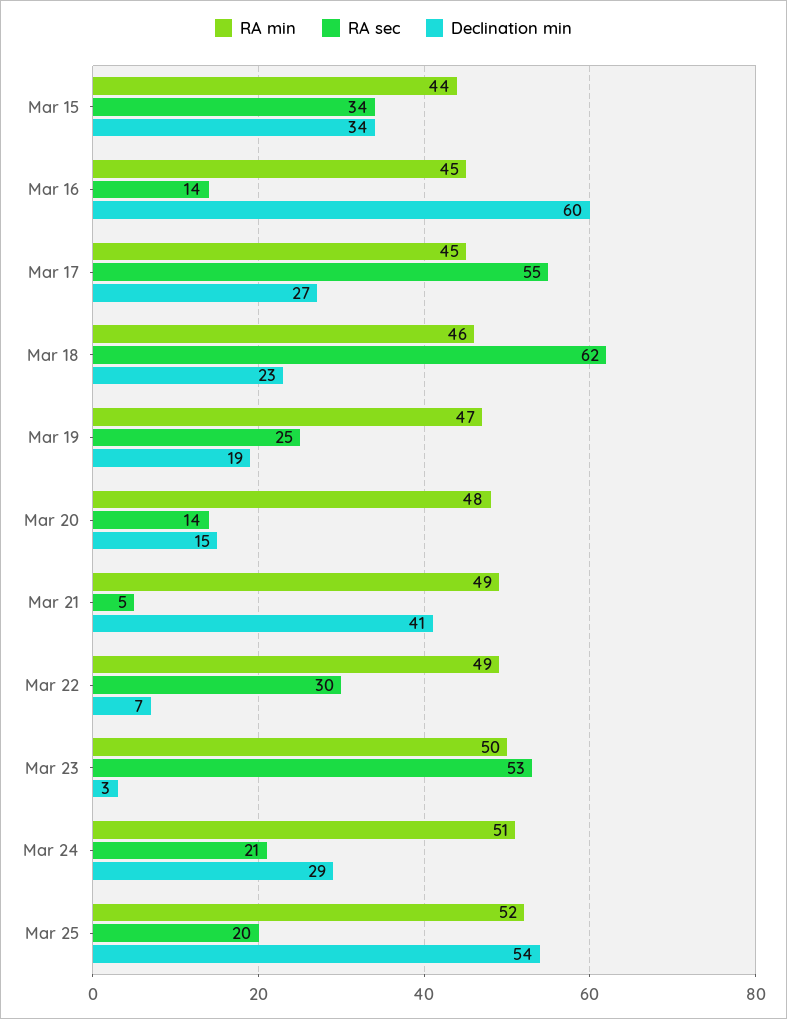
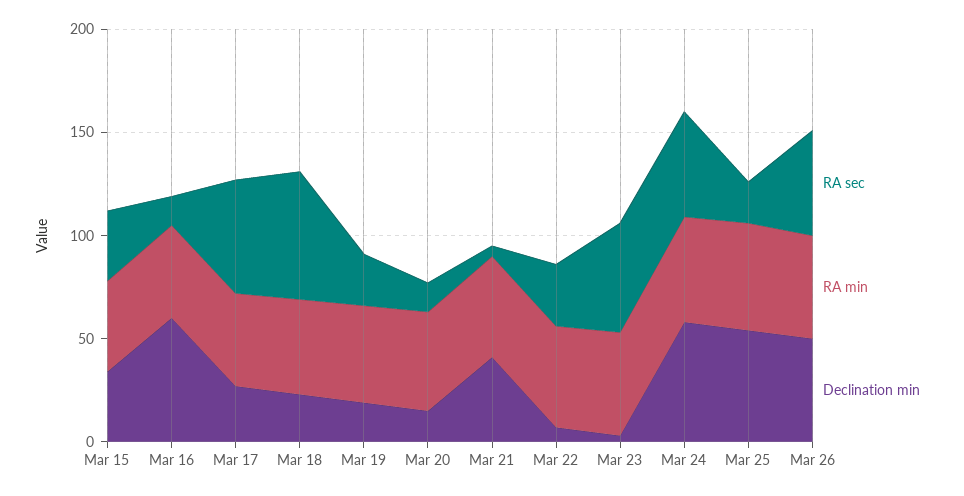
RA sec, Mar 24: 21 -> 50
Declination min, Mar 24: 29 -> 60
RA sec, Mar 26: none -> 50
RA min, Mar 26: none -> 50
Declination min, Mar 26: none -> 50

